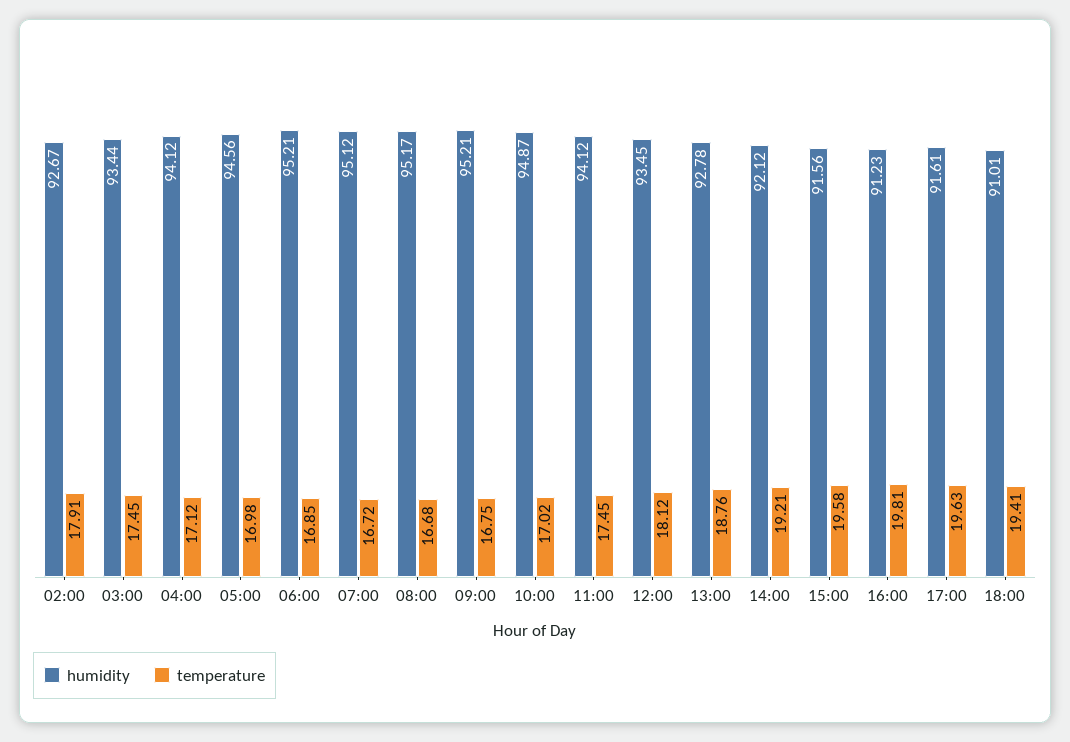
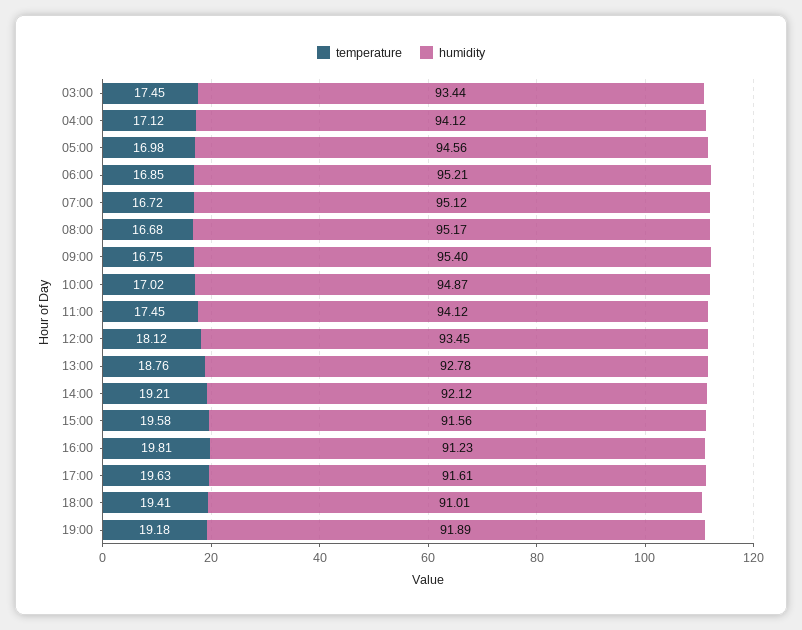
humidity, 02:00: 92.67 -> none
temperature, 02:00: 17.91 -> none
humidity, 09:00: 95.21 -> 95.4
temperature, 19:00: none -> 19.18
humidity, 19:00: none -> 91.89

